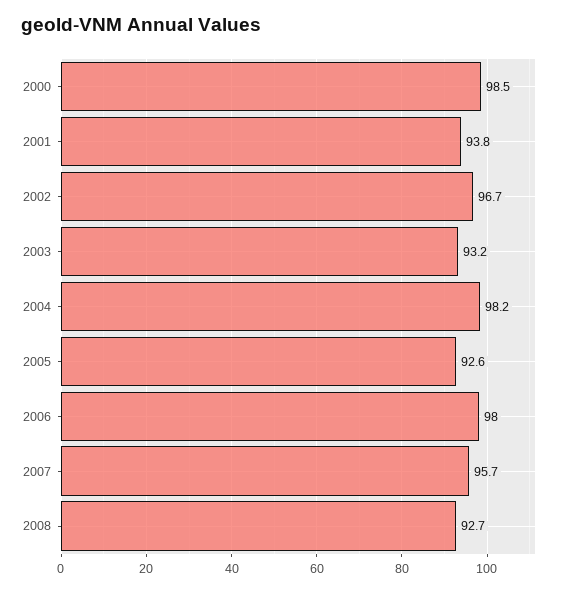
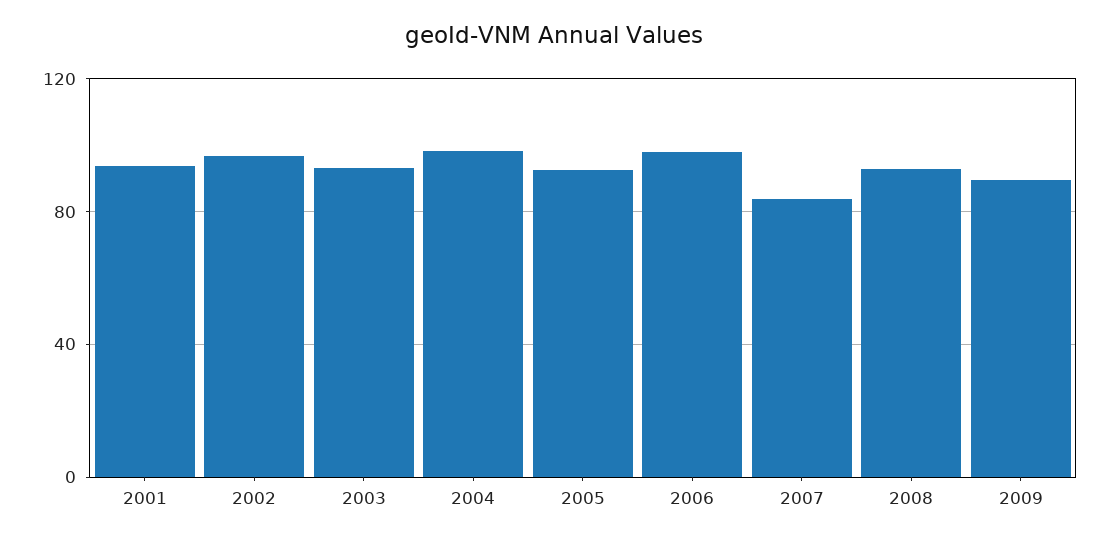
2000: 98.5 -> none
2007: 95.7 -> 85
2009: none -> 90

